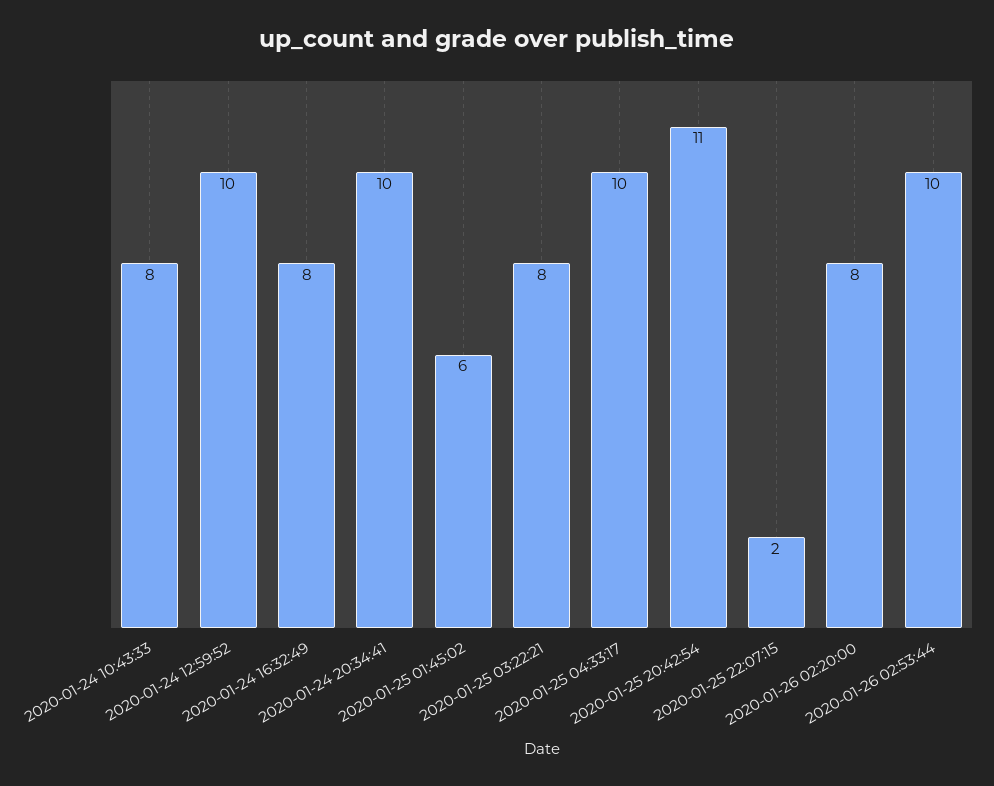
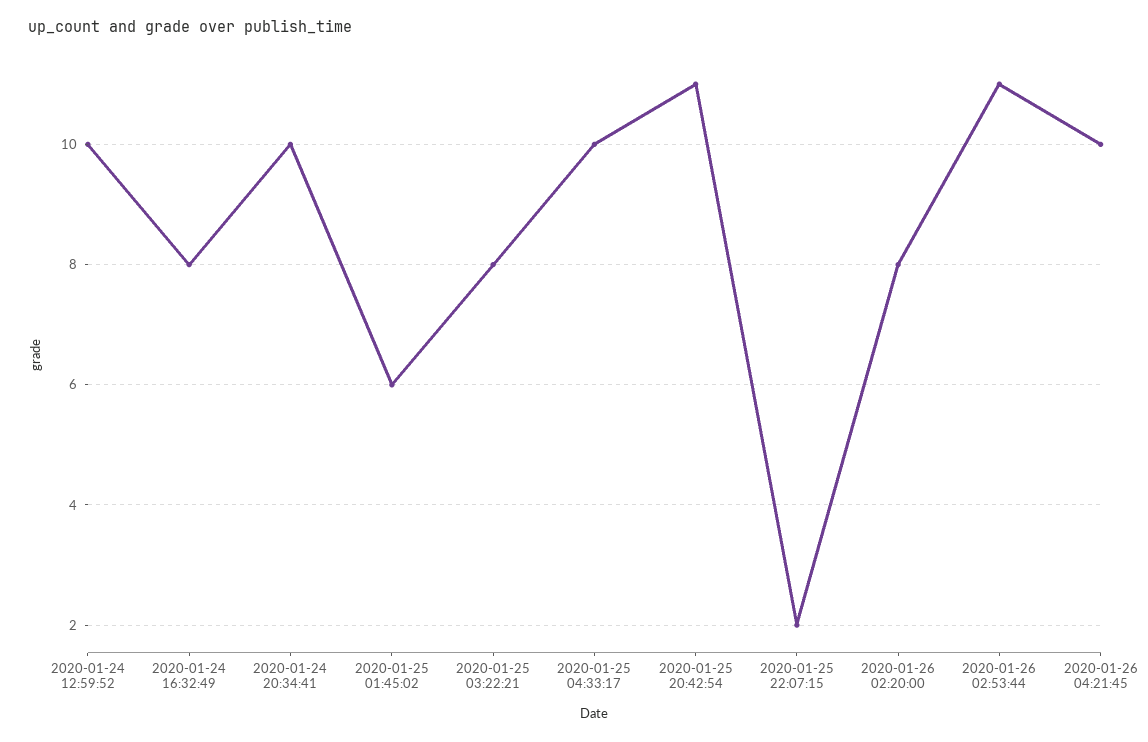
2020-01-24 10:43:33: 8 -> none
2020-01-26 02:53:44: 10 -> 11
2020-01-26 04:21:45: none -> 10

